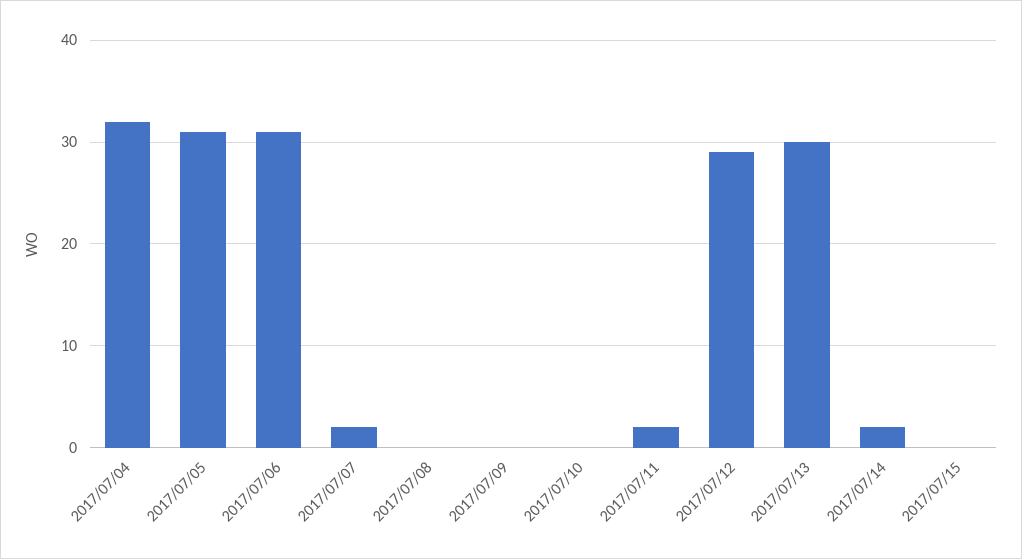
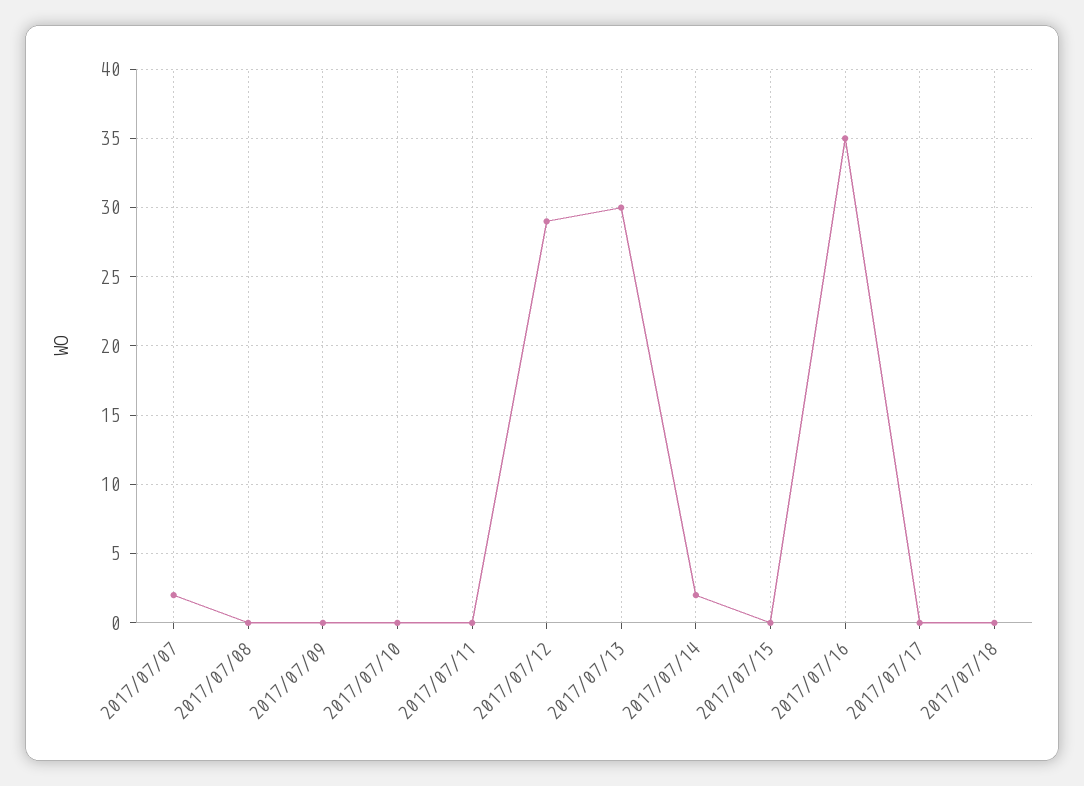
2017/07/04: 32 -> none
2017/07/05: 31 -> none
2017/07/06: 31 -> none
2017/07/11: 2 -> 0
2017/07/16: none -> 35
2017/07/17: none -> 0
2017/07/18: none -> 0

